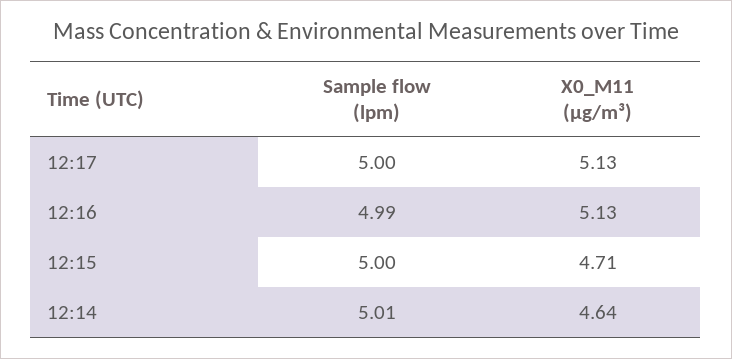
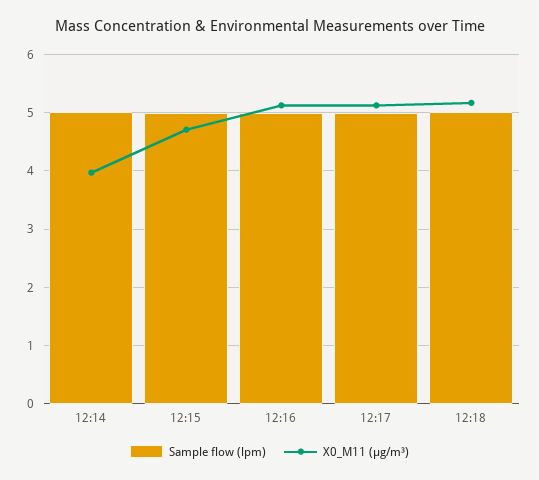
X0_M11 (μg/m³), 12:14: 4.64 -> 4
Sample flow (lpm), 12:18: none -> 5
X0_M11 (μg/m³), 12:18: none -> 5.2

